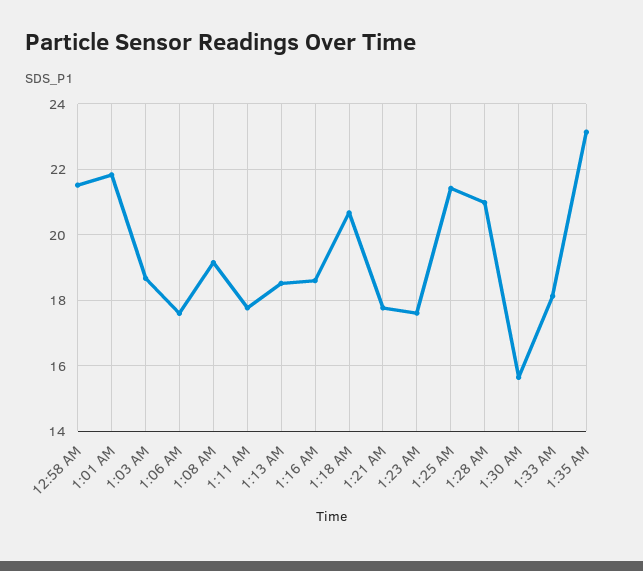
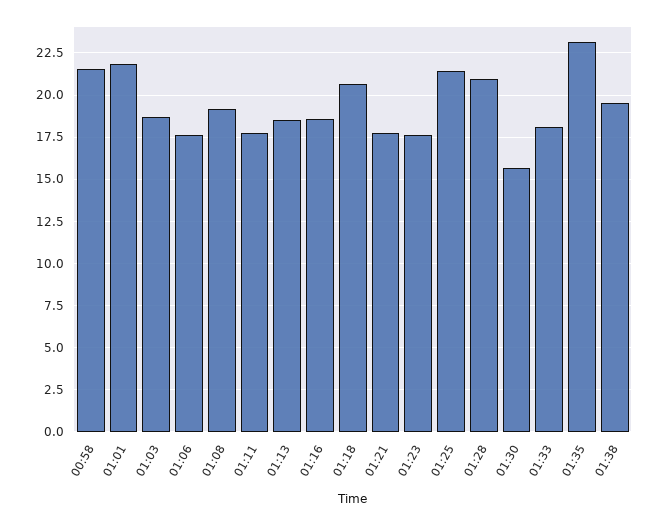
01:38: none -> 19.5

